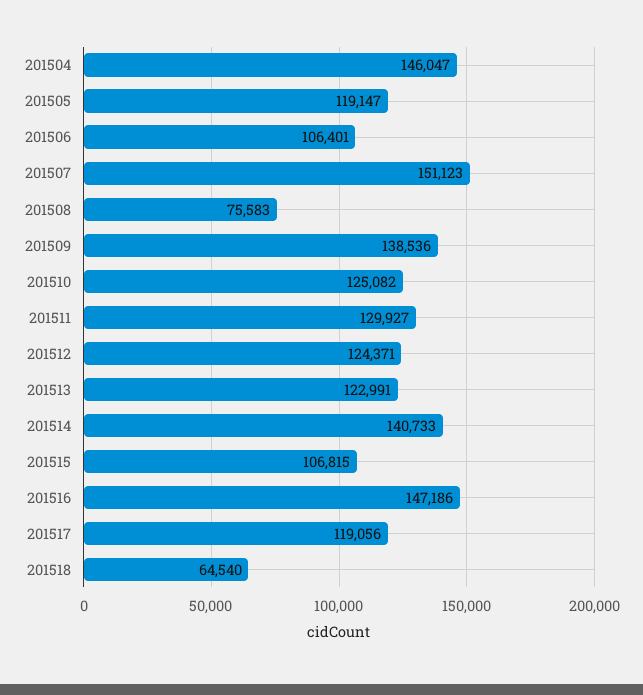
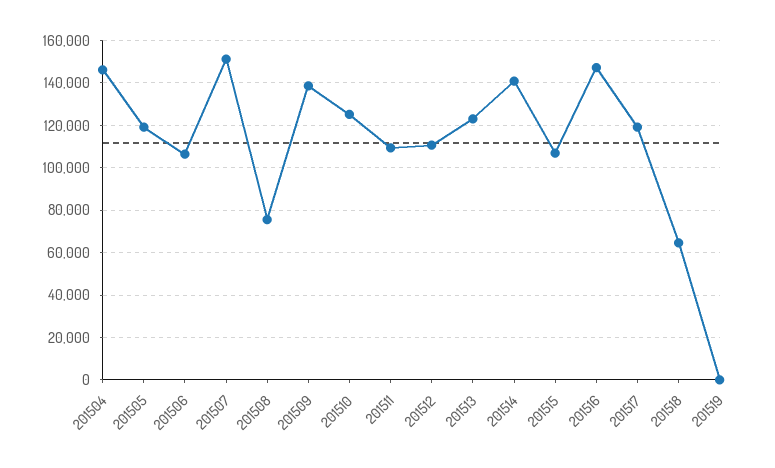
201511: 129927 -> 110000
201512: 124371 -> 110000
201519: none -> 0

